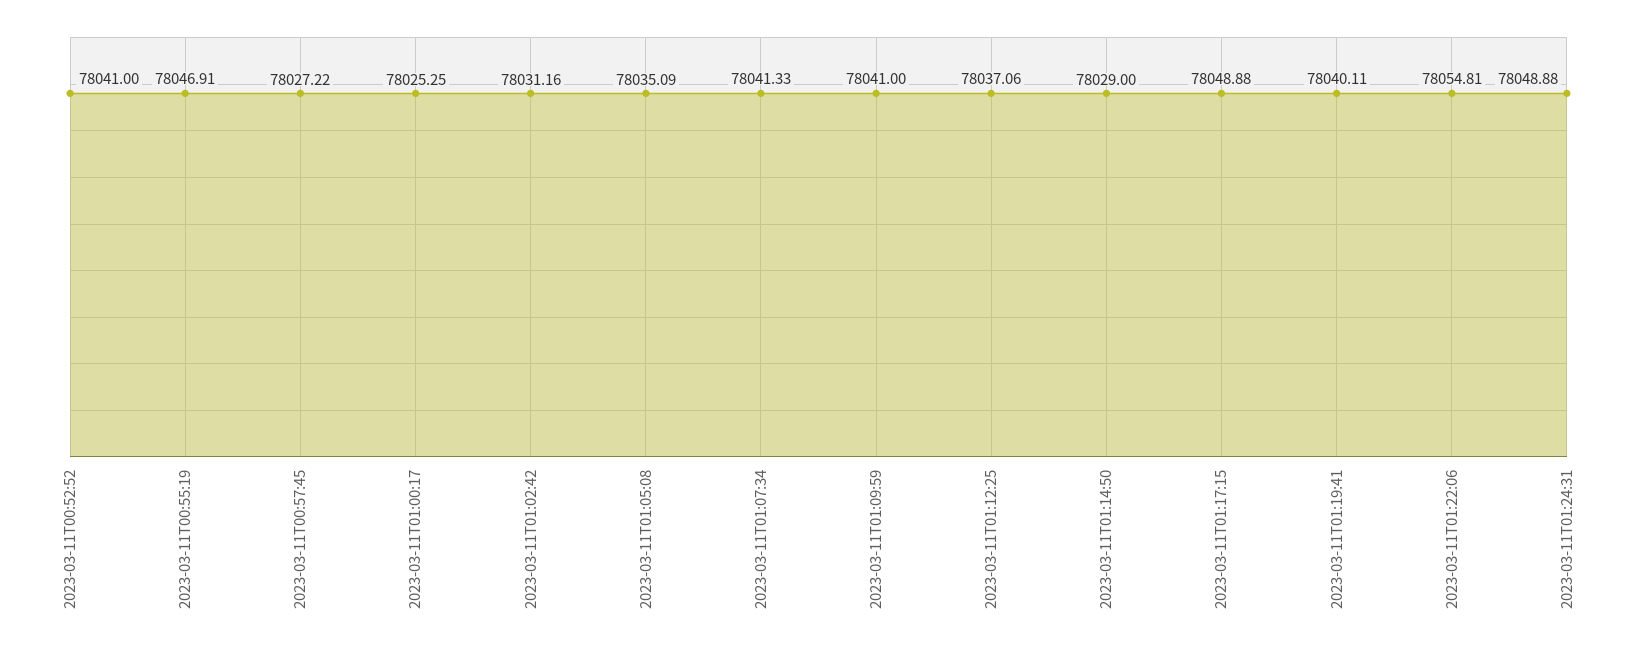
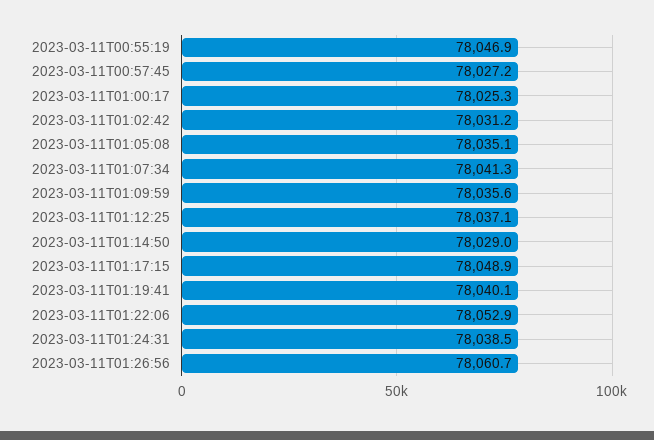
2023-03-11T00:52:52: 78041 -> none
2023-03-11T01:09:59: 78041 -> 78035.6
2023-03-11T01:22:06: 78054.81 -> 78052.9
2023-03-11T01:24:31: 78048.88 -> 78038.5
2023-03-11T01:26:56: none -> 78060.7

